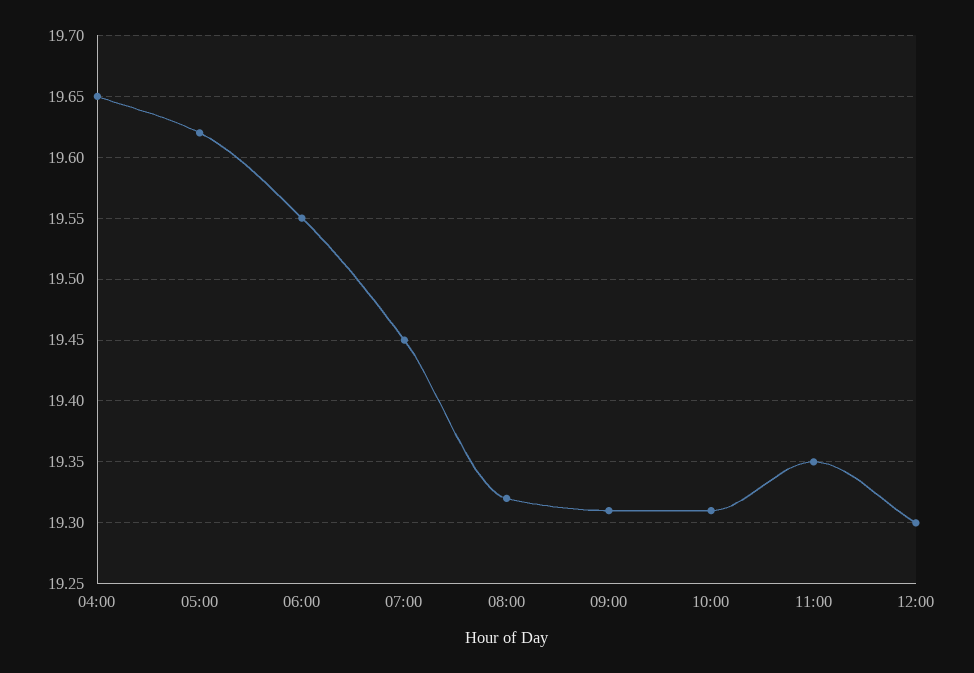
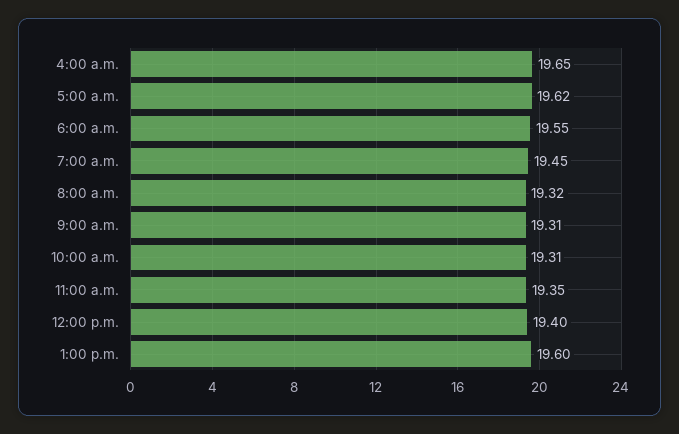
12:00: 19.3 -> 19.4
1:00 p.m.: none -> 19.6

